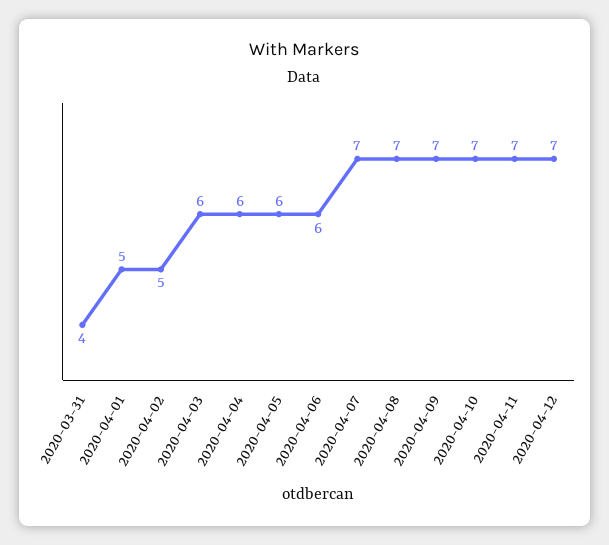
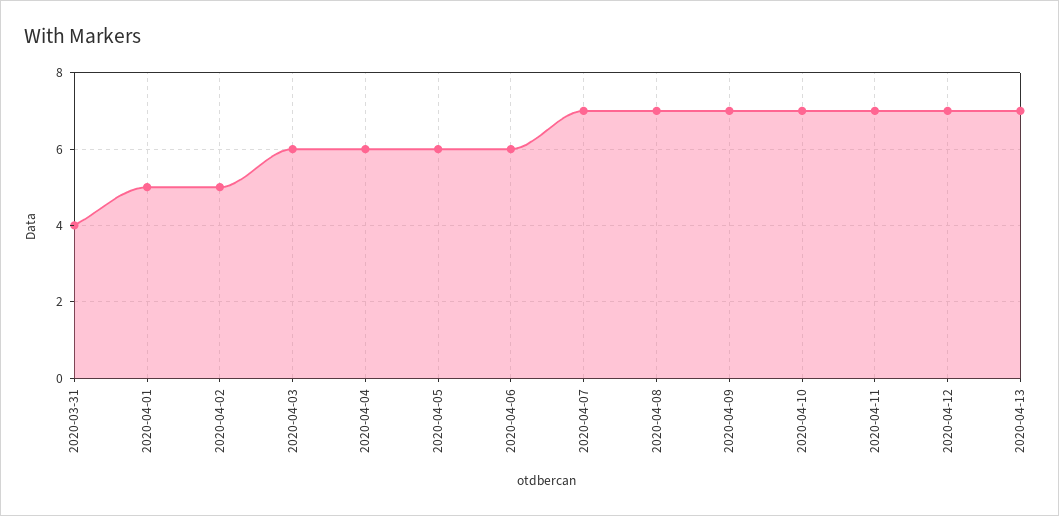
2020-04-13: none -> 7

